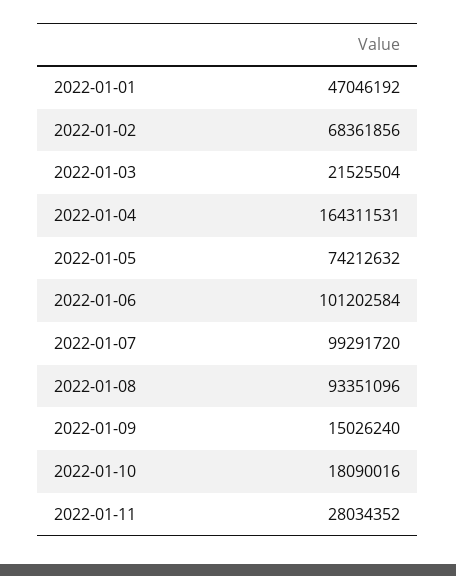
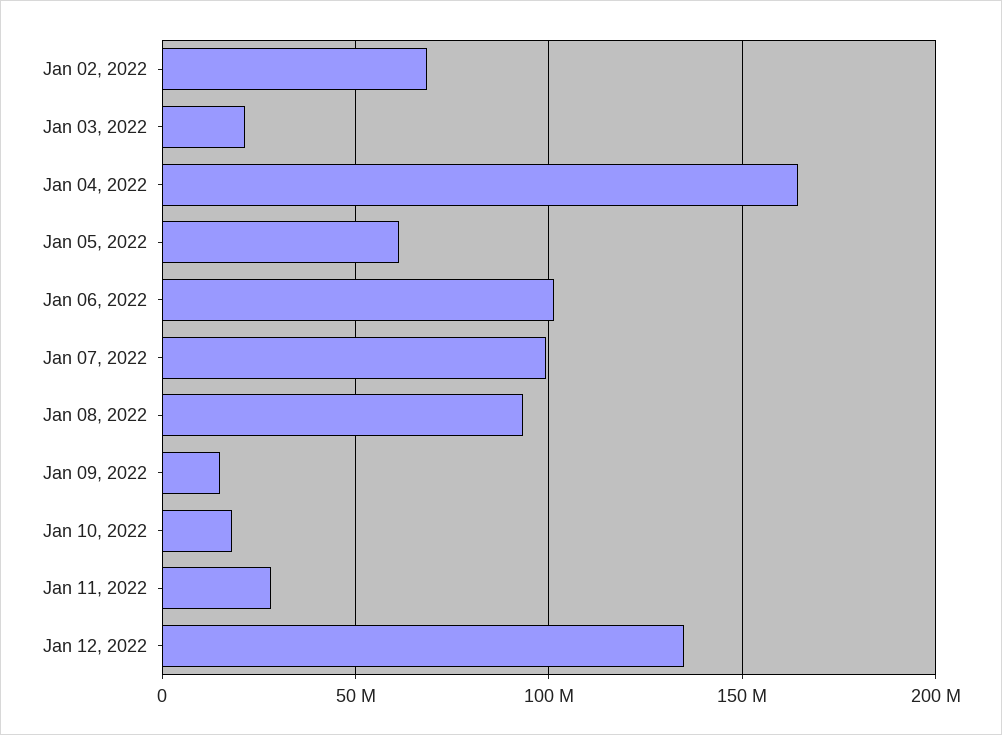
2022-01-01: 47046192 -> none
2022-01-05: 74212632 -> 60000000
Jan 12, 2022: none -> 135000000

